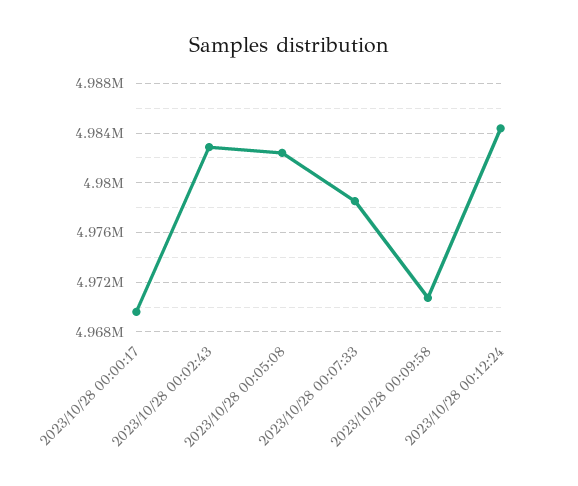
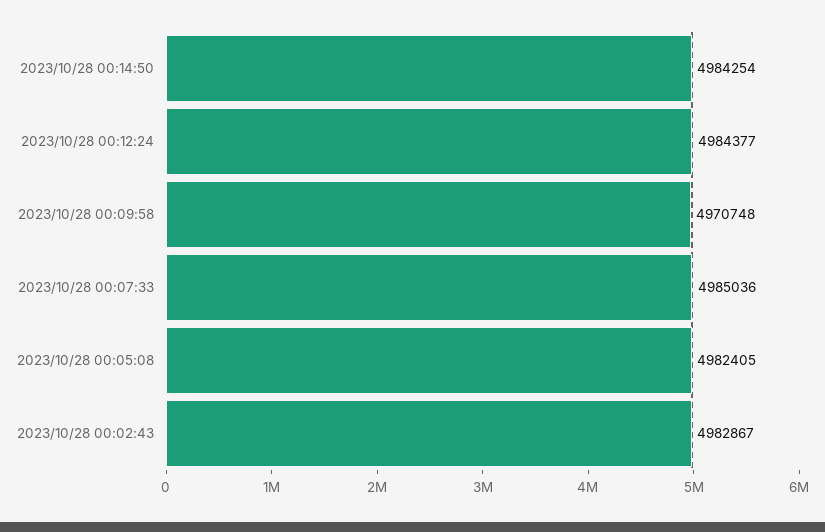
2023/10/28 00:00:17: 4969500 -> none
2023/10/28 00:07:33: 4978500 -> 4985036
2023/10/28 00:14:50: none -> 4984254

